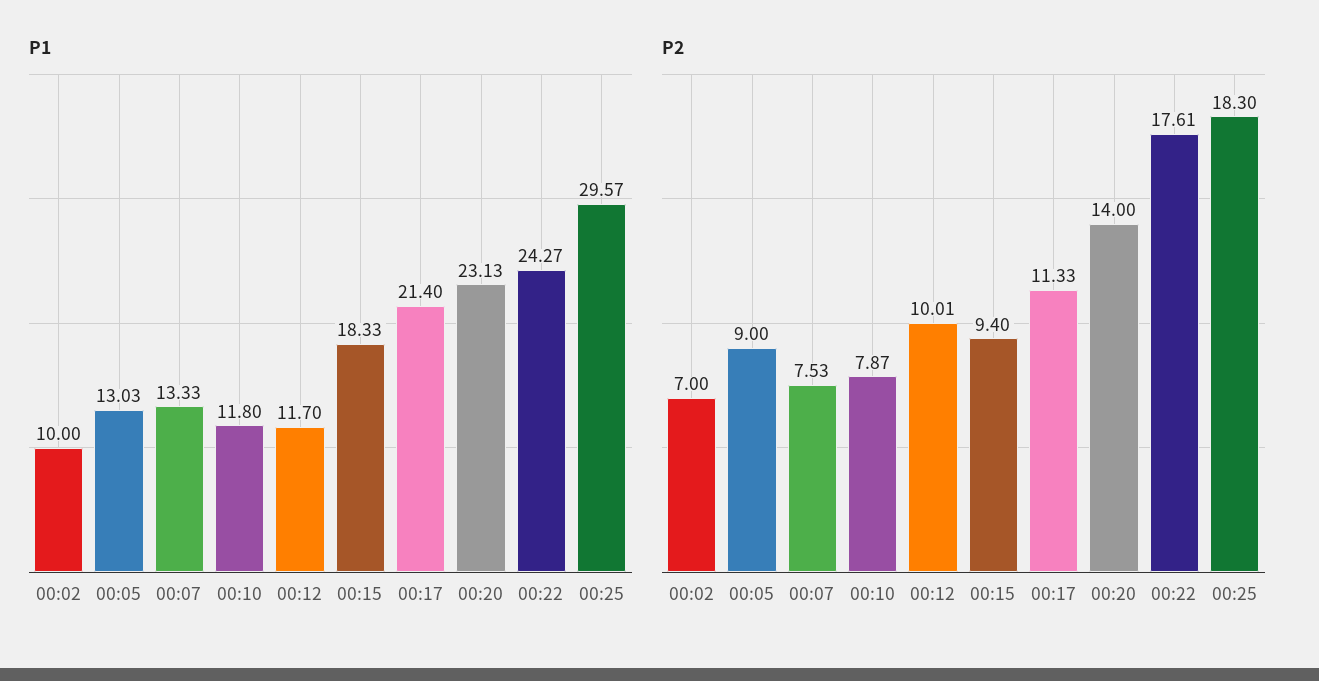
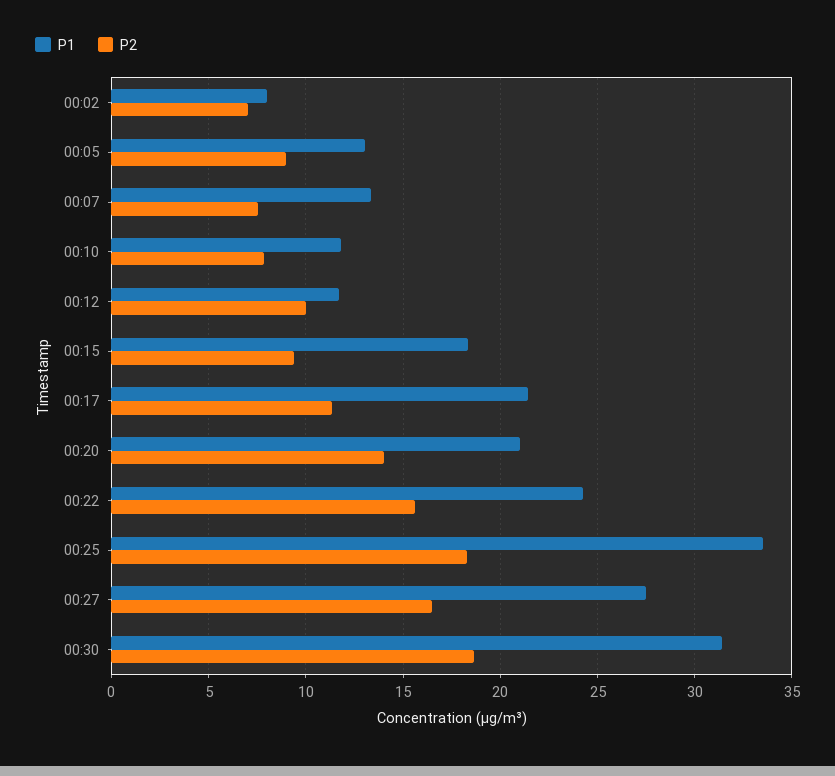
P1, 00:02: 10 -> 8
P1, 00:20: 23.13 -> 21
P1, 00:25: 29.57 -> 33.5
P2, 00:22: 17.61 -> 15.5
P1, 00:27: none -> 27.5
P2, 00:27: none -> 16.5
P1, 00:30: none -> 31.5
P2, 00:30: none -> 18.5

